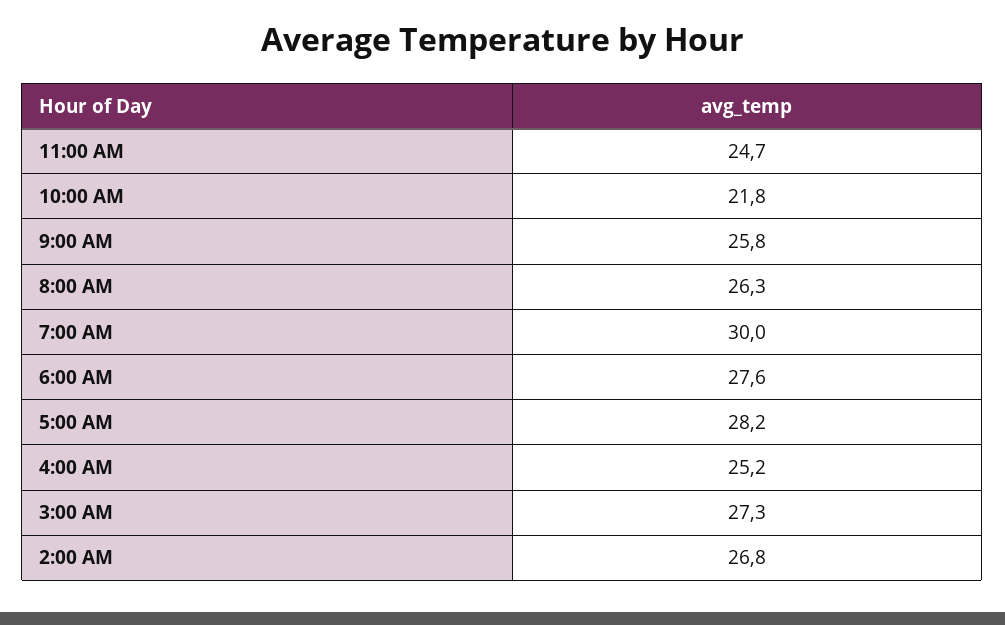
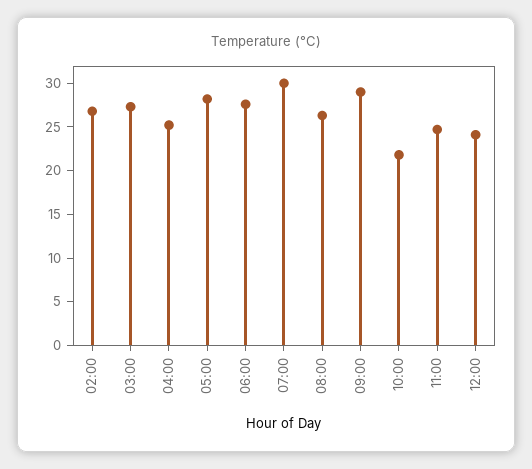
9:00 AM: 25.8 -> 29
12:00: none -> 24

